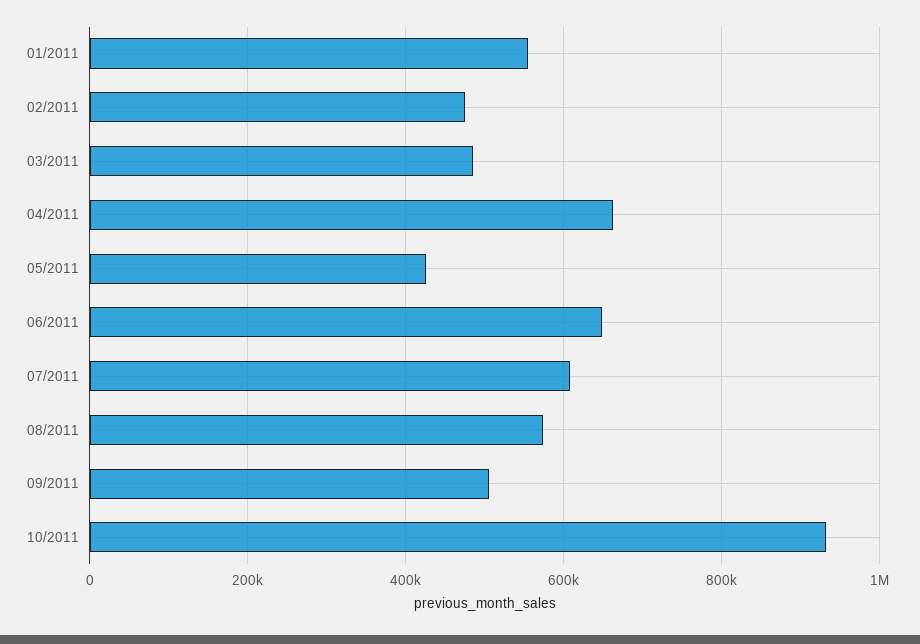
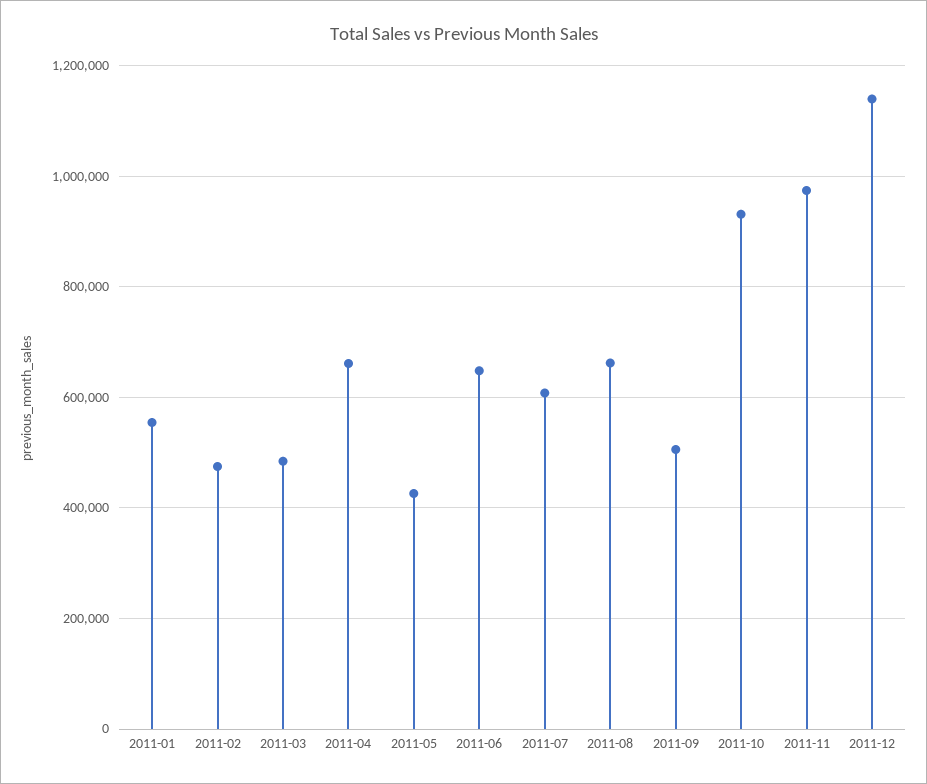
08/2011: 580000 -> 660000
2011-11: none -> 980000
2011-12: none -> 1140000

